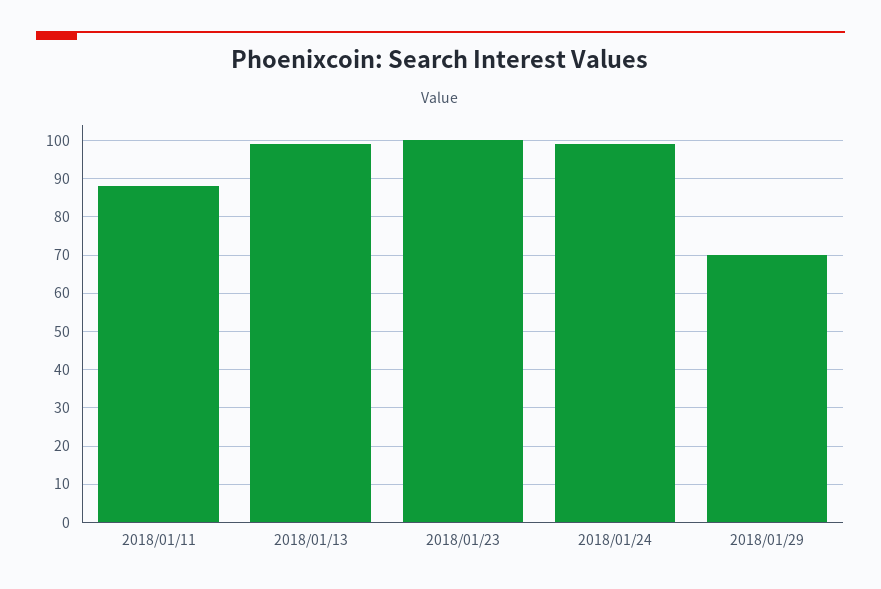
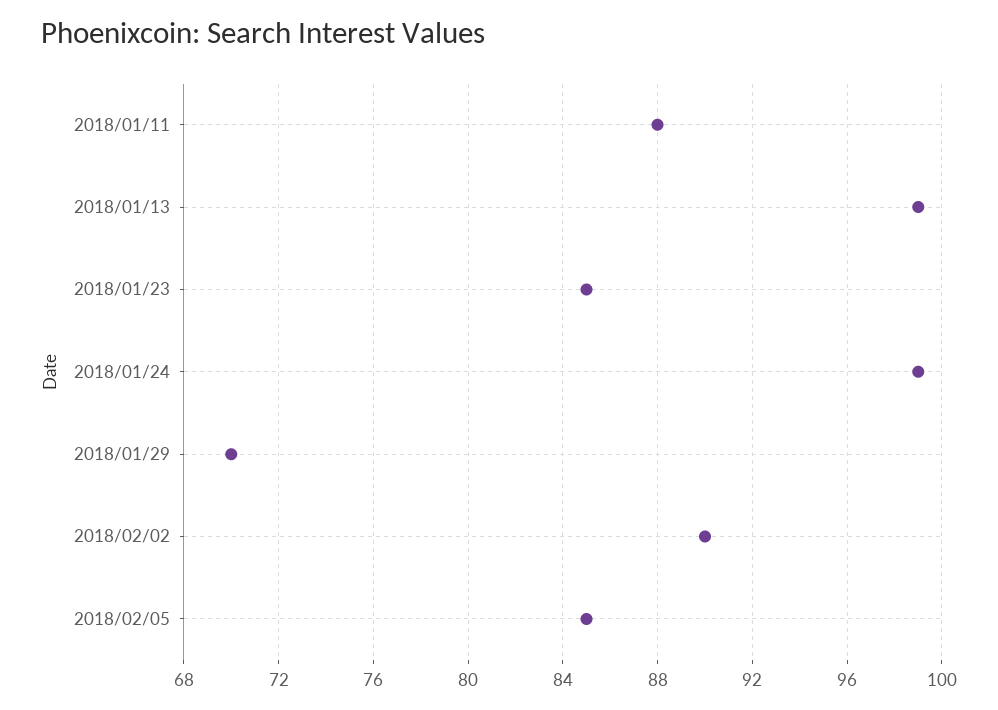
2018/01/23: 100 -> 85
2018/02/02: none -> 90
2018/02/05: none -> 85

